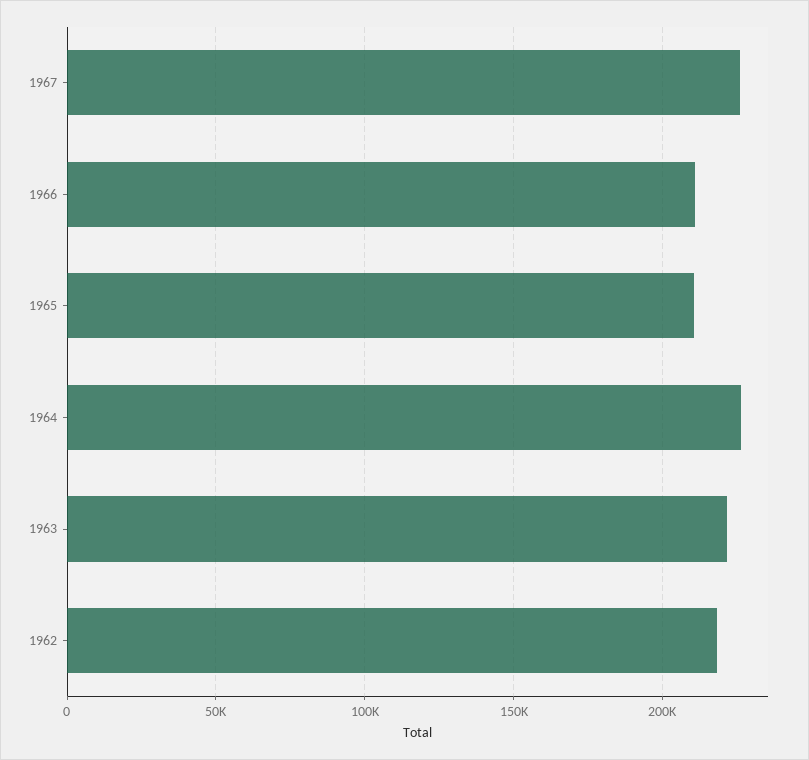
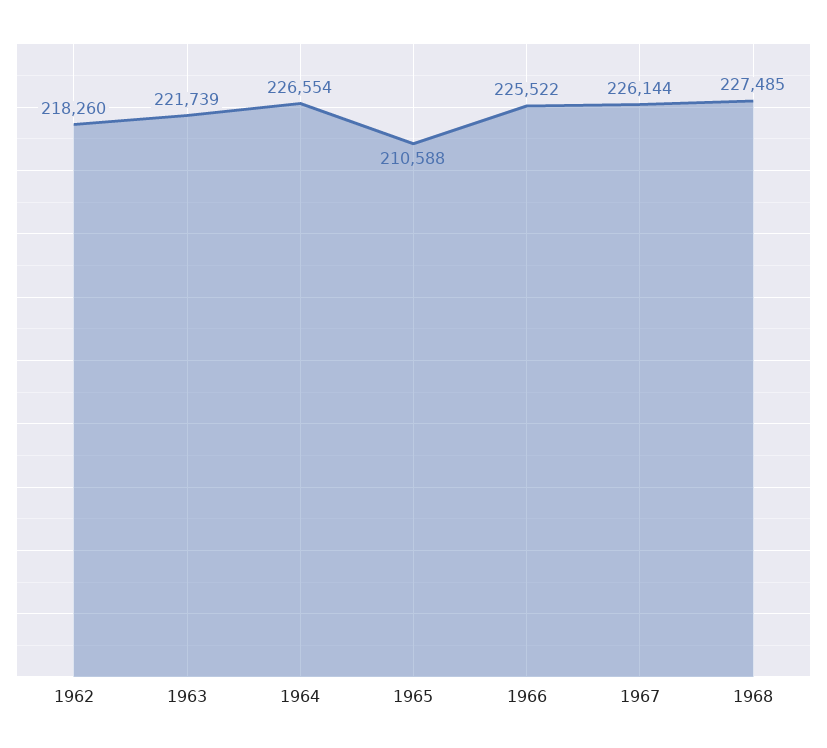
1966: 210000 -> 225522
1968: none -> 227485

